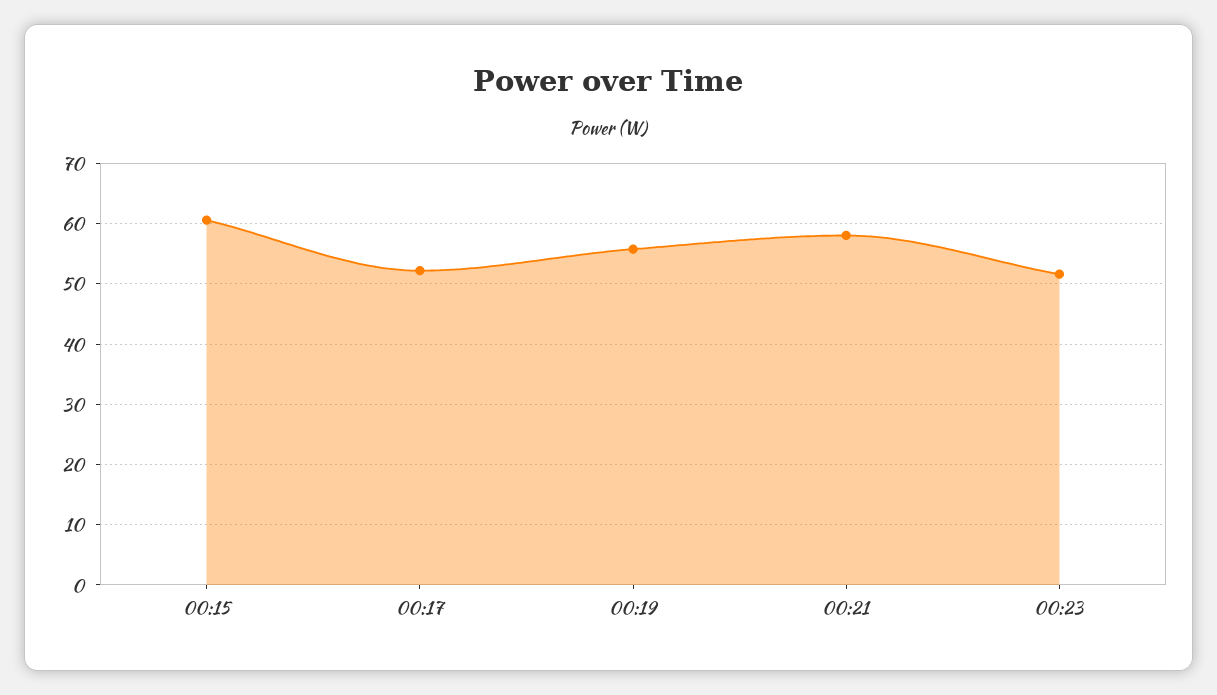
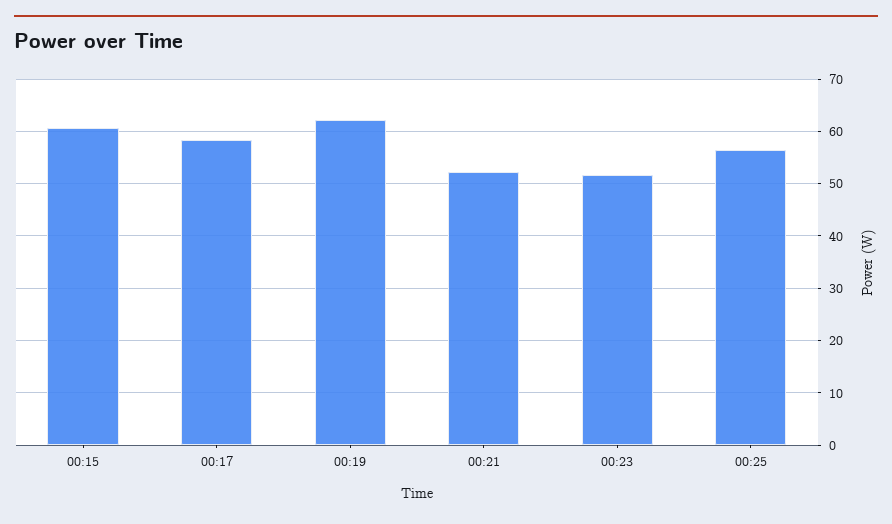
00:17: 52 -> 58
00:19: 56 -> 62
00:21: 58 -> 52
00:25: none -> 56

